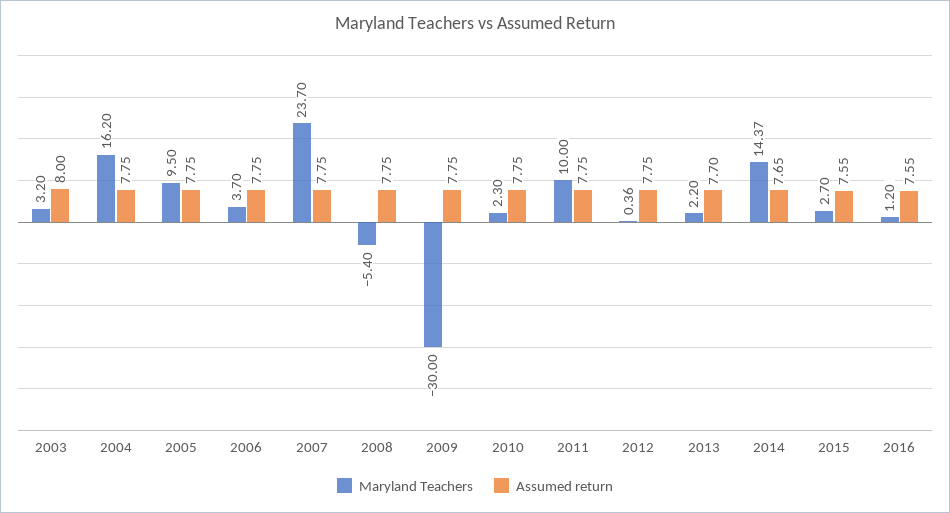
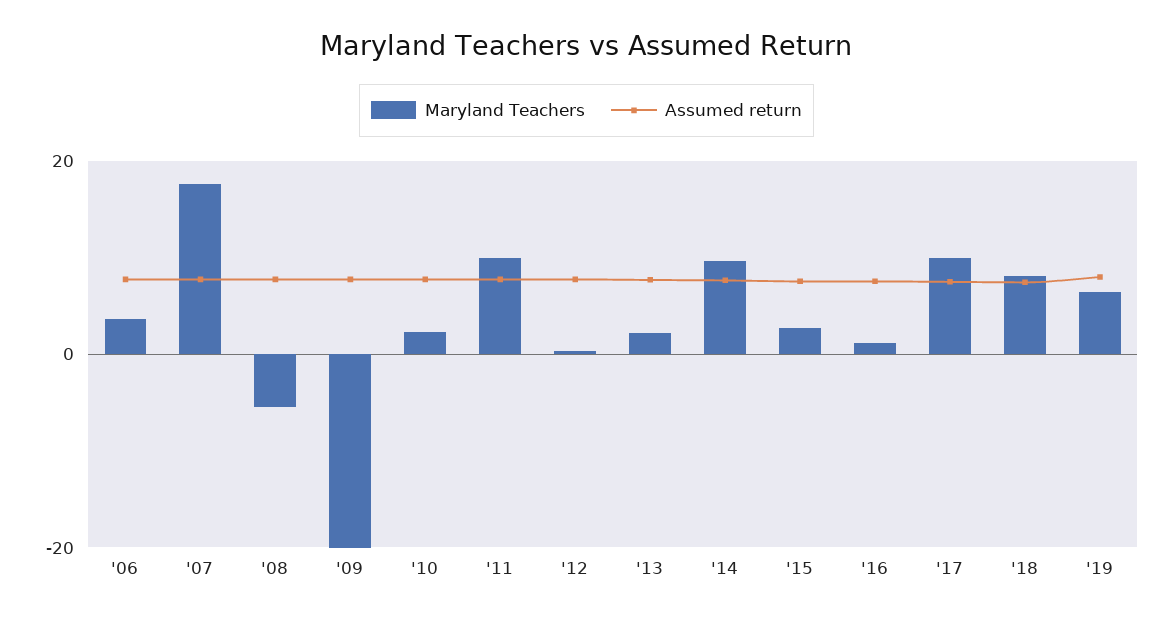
Maryland Teachers, 2003: 3.2 -> none
Assumed return, 2003: 8 -> none
Maryland Teachers, 2004: 16.2 -> none
Assumed return, 2004: 7.75 -> none
Maryland Teachers, 2005: 9.5 -> none
Assumed return, 2005: 7.75 -> none
Maryland Teachers, 2007: 23.7 -> 18
Maryland Teachers, 2009: -30 -> -20
Maryland Teachers, 2014: 14.37 -> 10
Maryland Teachers, '17: none -> 10
Assumed return, '17: none -> 8
Maryland Teachers, '18: none -> 8
Assumed return, '18: none -> 8
Maryland Teachers, '19: none -> 6
Assumed return, '19: none -> 8

